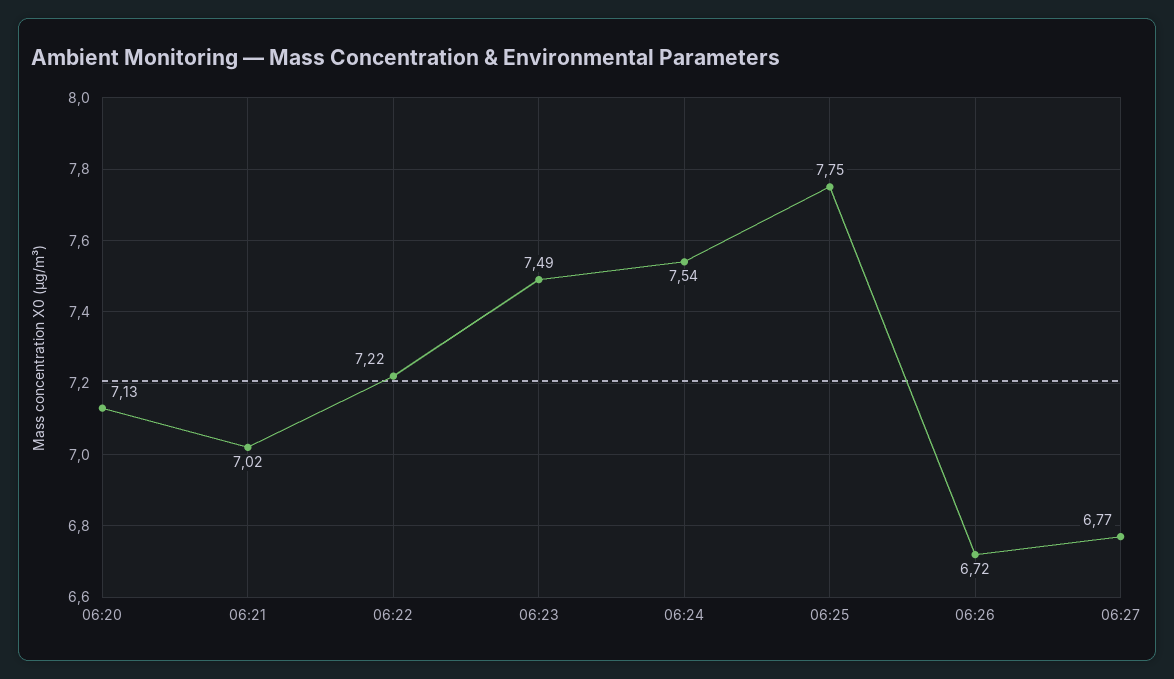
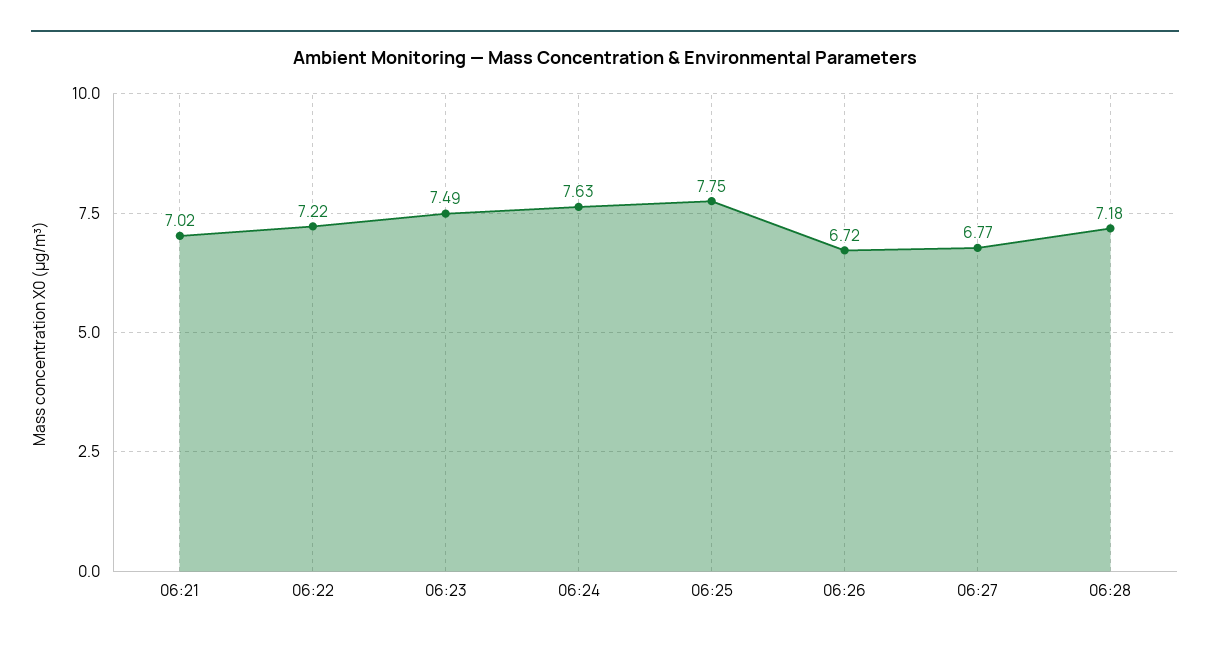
06:20: 7.13 -> none
06:24: 7.54 -> 7.63
06:28: none -> 7.18

